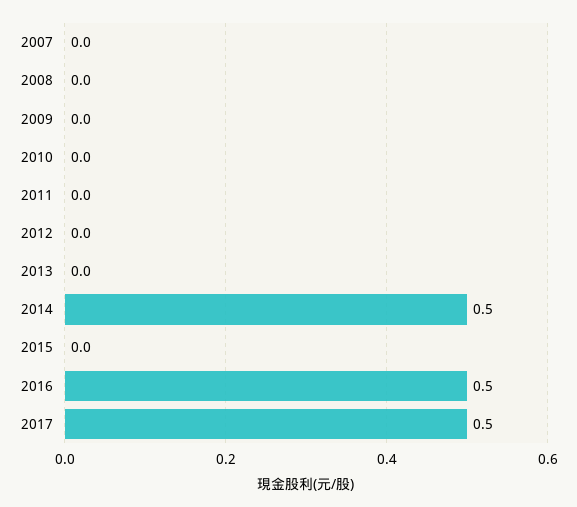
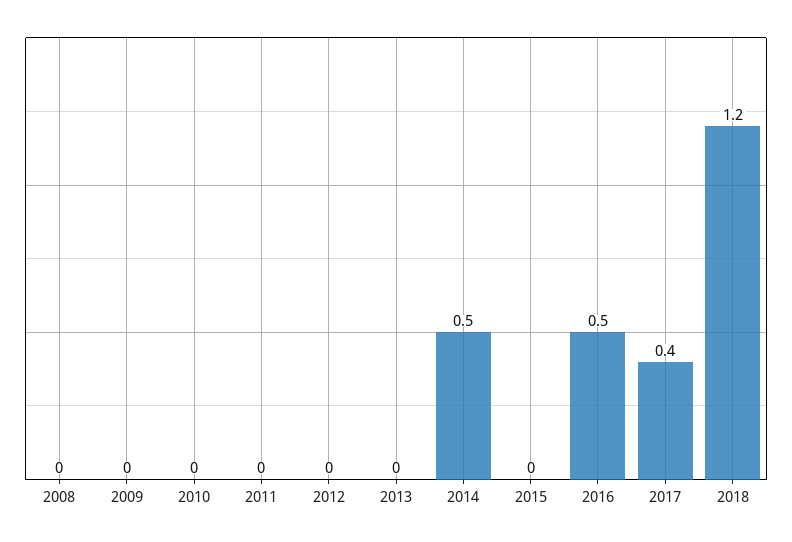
2007: 0 -> none
2017: 0.5 -> 0.4
2018: none -> 1.2

